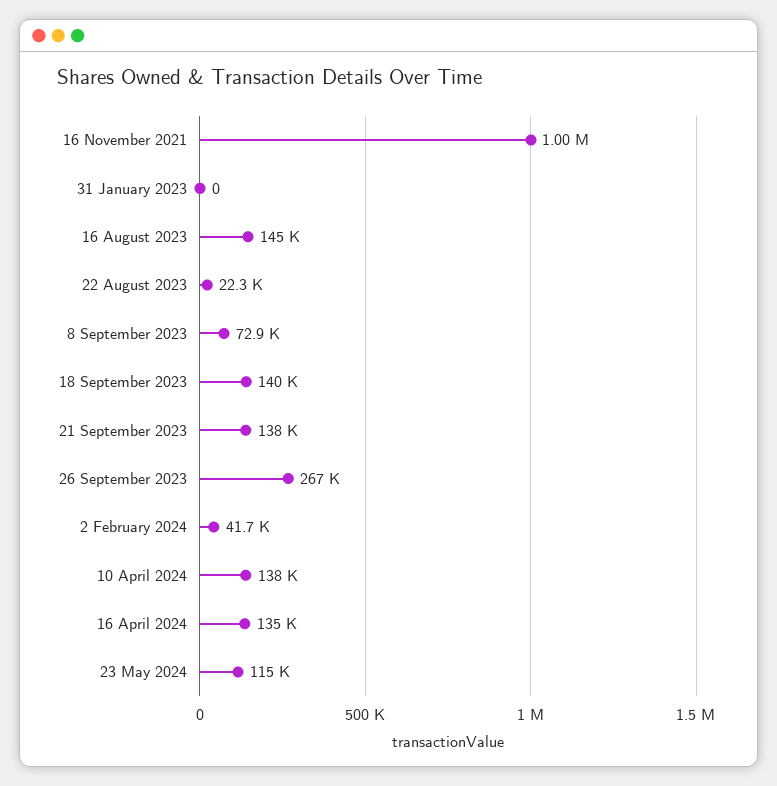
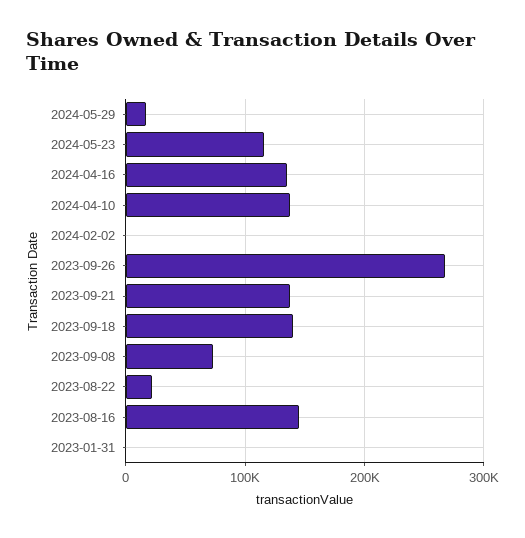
16 November 2021: 1000000 -> none
2 February 2024: 41700 -> 0
2024-05-29: none -> 20000

